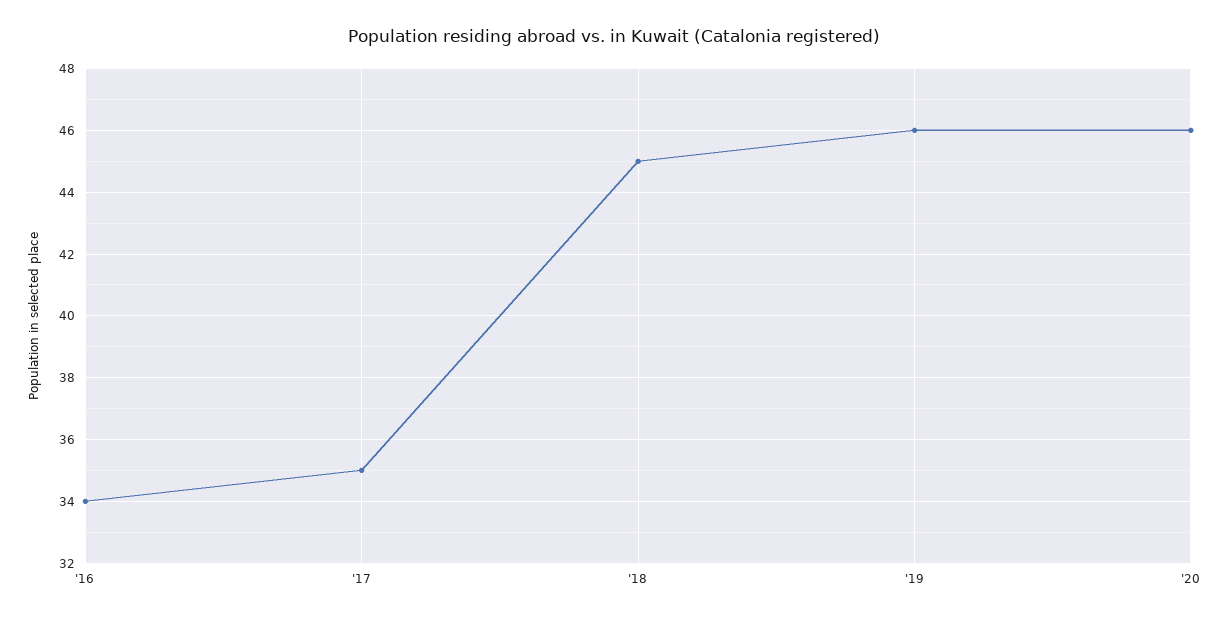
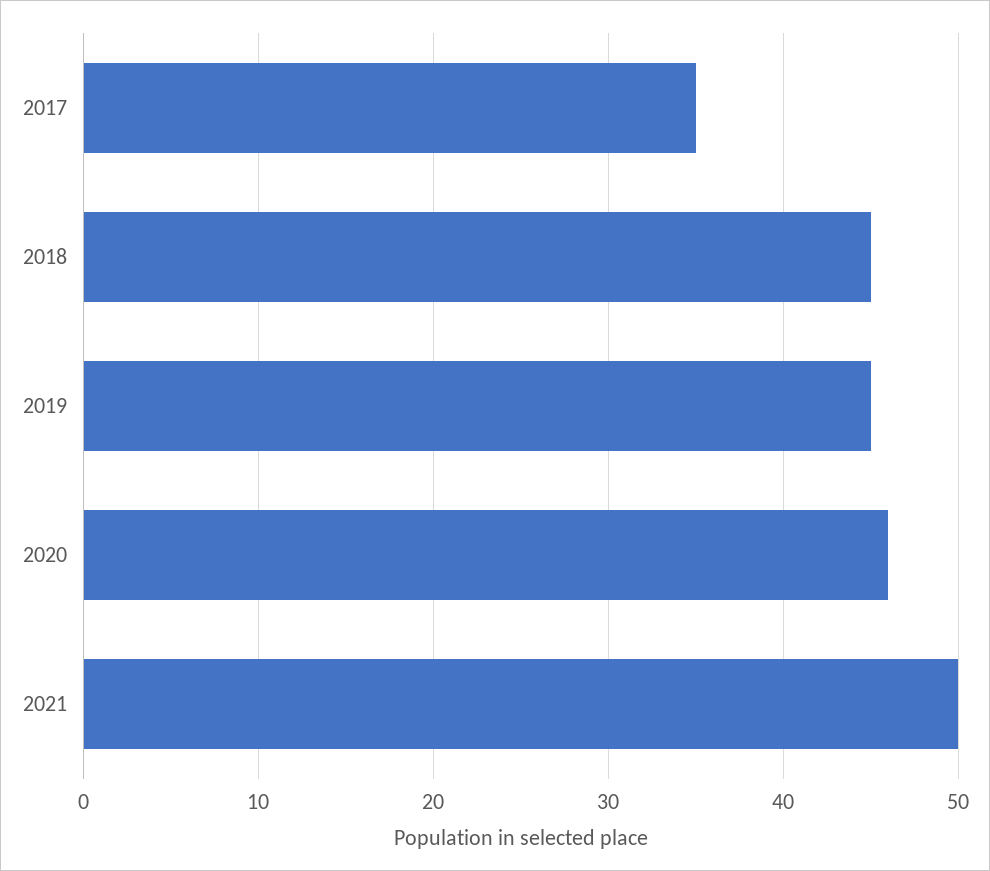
'16: 34 -> none
'19: 46 -> 45
2021: none -> 50

